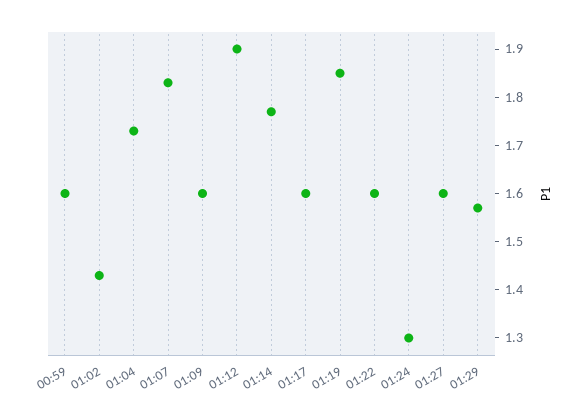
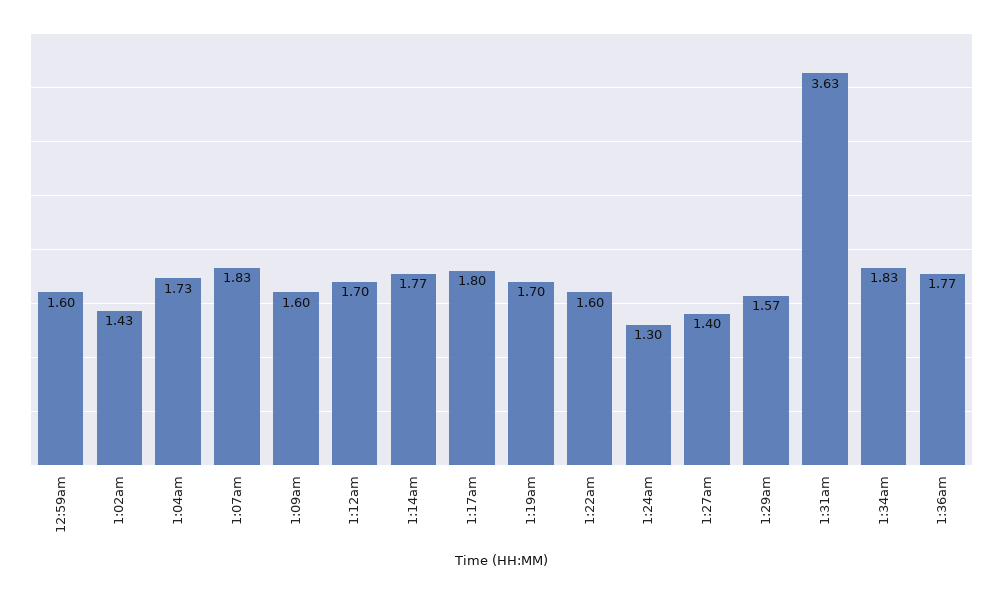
01:12: 1.9 -> 1.7
01:17: 1.6 -> 1.8
01:19: 1.85 -> 1.7
01:27: 1.6 -> 1.4
1:31am: none -> 3.63
1:34am: none -> 1.83
1:36am: none -> 1.77

